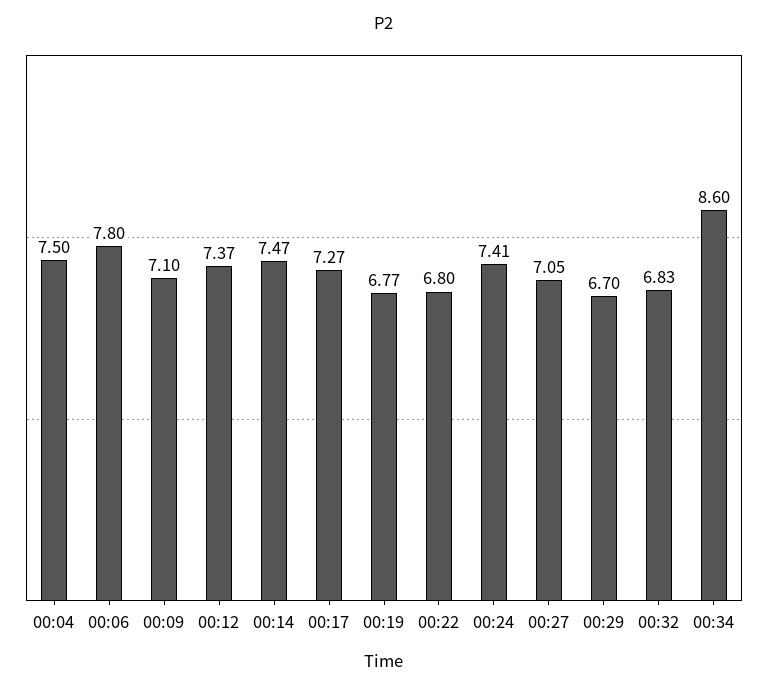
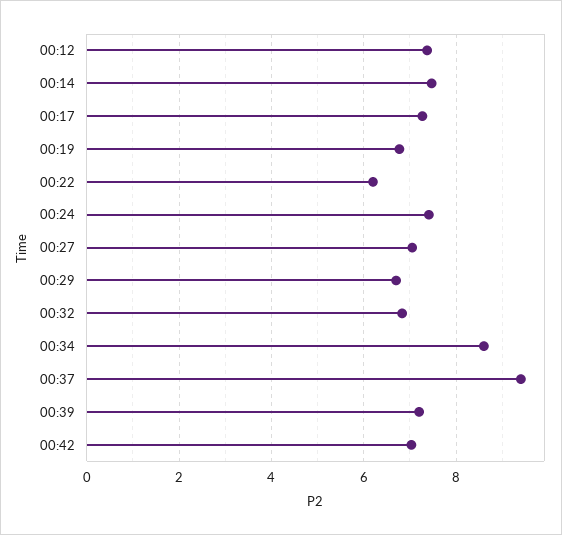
00:04: 7.5 -> none
00:06: 7.8 -> none
00:09: 7.1 -> none
00:22: 6.8 -> 6.2
00:37: none -> 9.4
00:39: none -> 7.2
00:42: none -> 7

